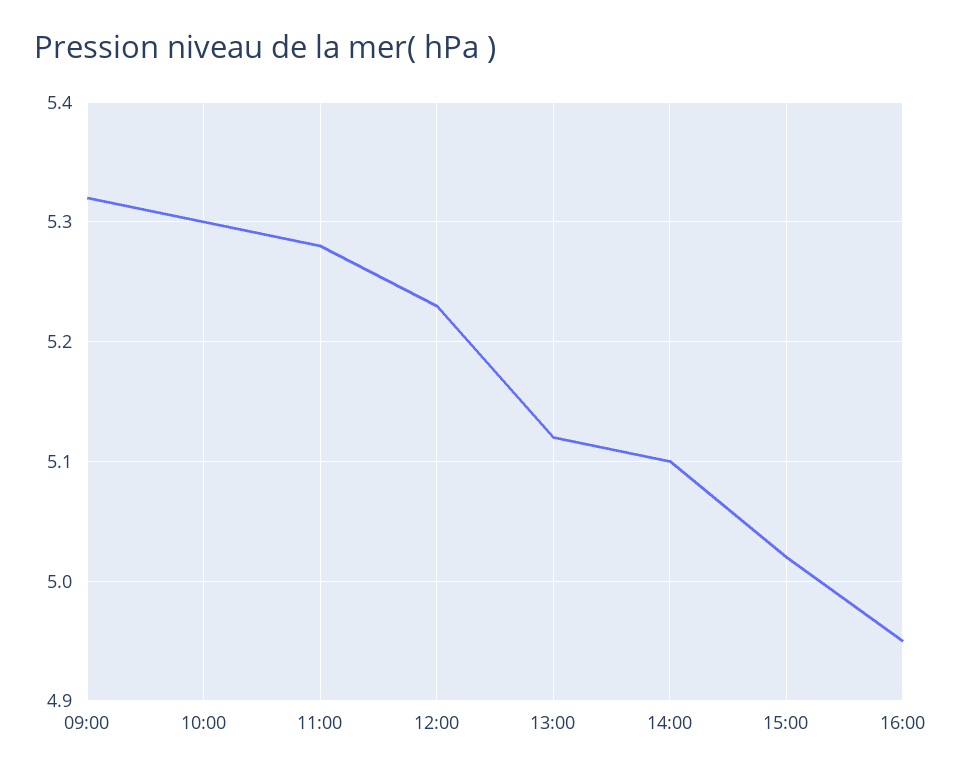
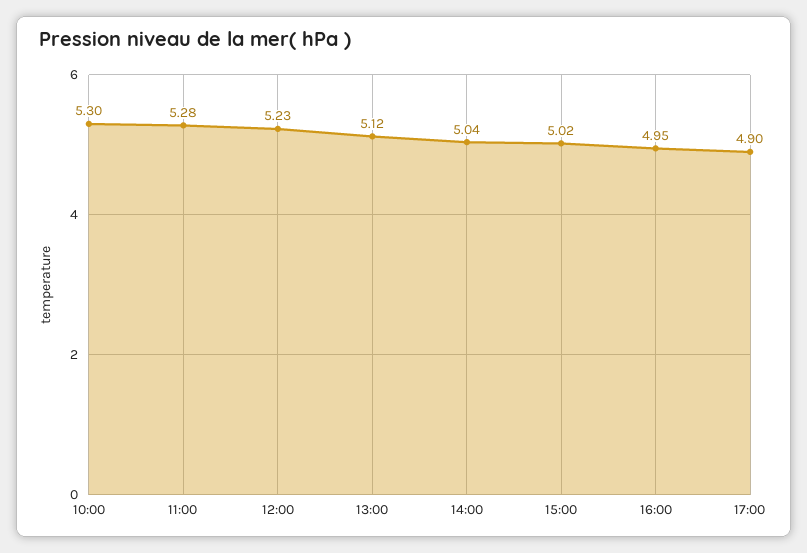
09:00: 5.32 -> none
14:00: 5.1 -> 5.04
17:00: none -> 4.9

